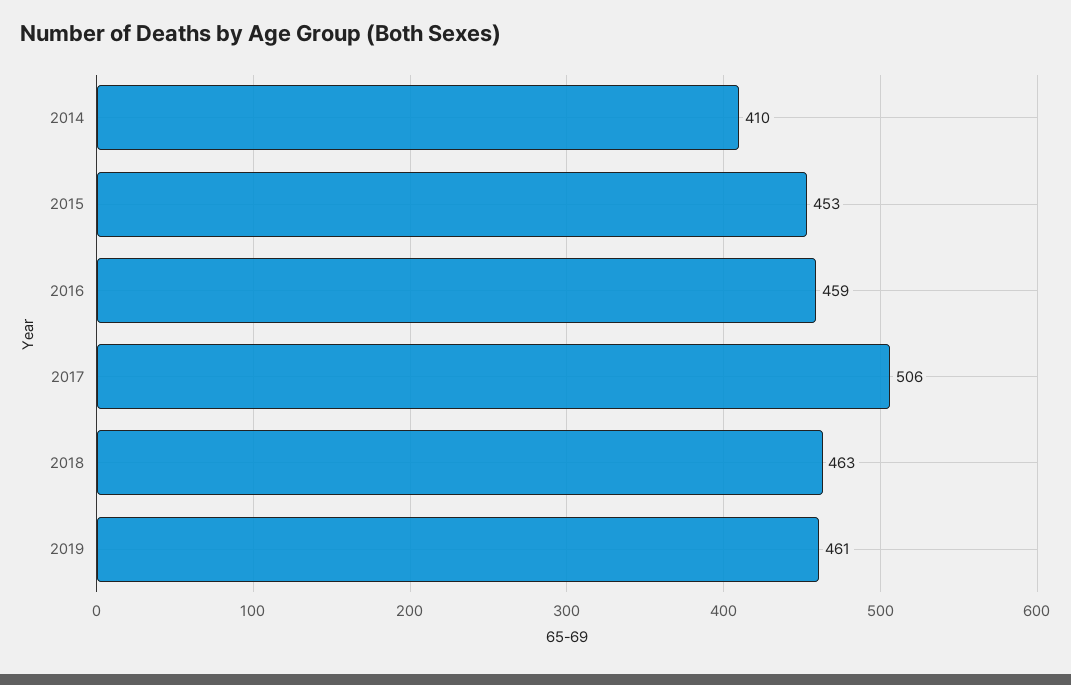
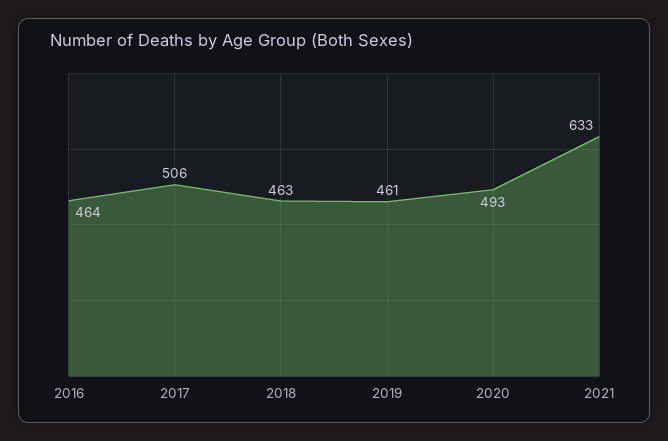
2014: 410 -> none
2015: 453 -> none
2016: 459 -> 464
2020: none -> 493
2021: none -> 633

